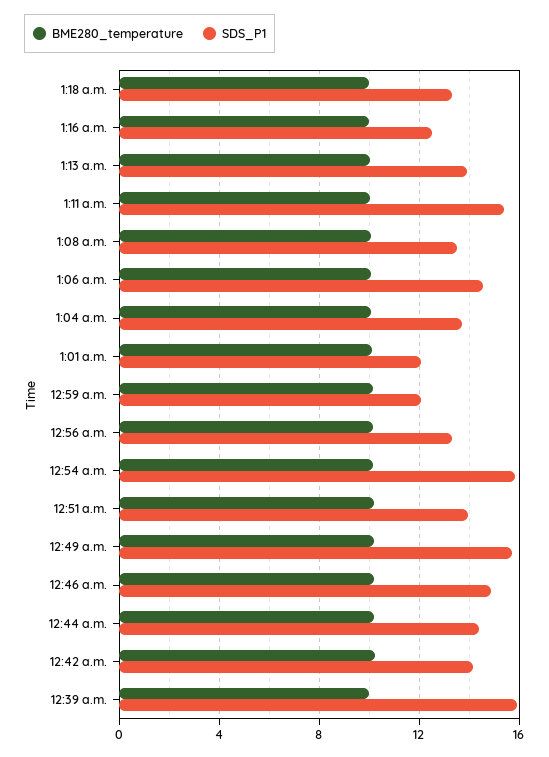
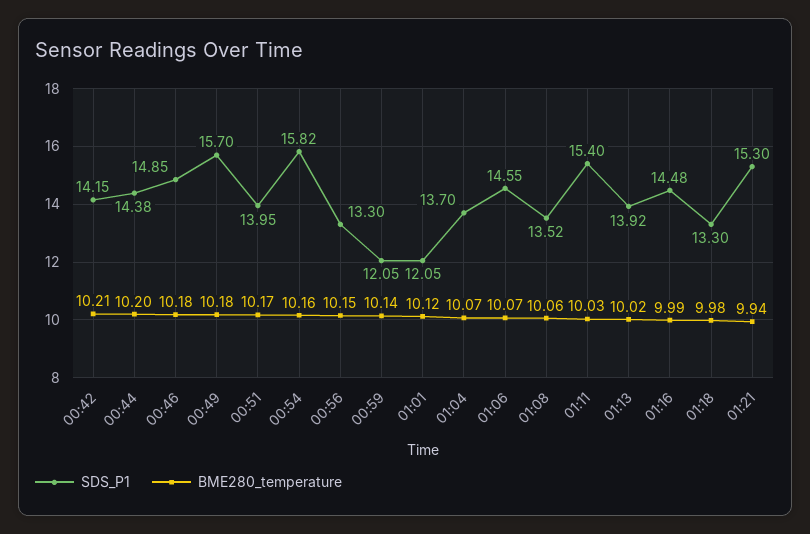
SDS_P1, 1:16 a.m.: 12.5 -> 14.48
BME280_temperature, 12:39 a.m.: 10 -> none
SDS_P1, 12:39 a.m.: 16 -> none
SDS_P1, 01:21: none -> 15.3
BME280_temperature, 01:21: none -> 9.94

